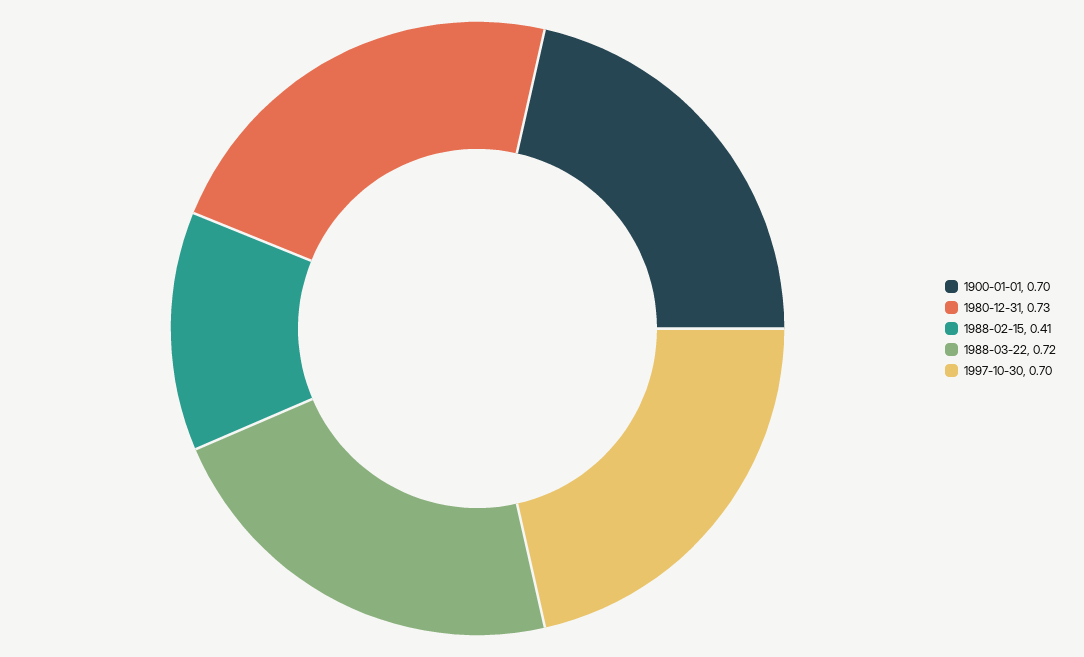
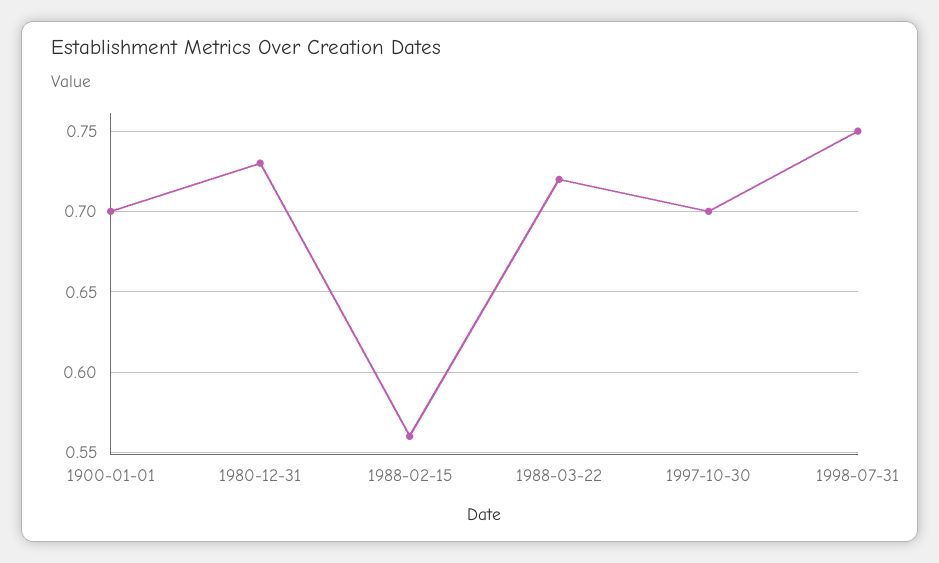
1988-02-15: 0.41 -> 0.56
1998-07-31: none -> 0.75

